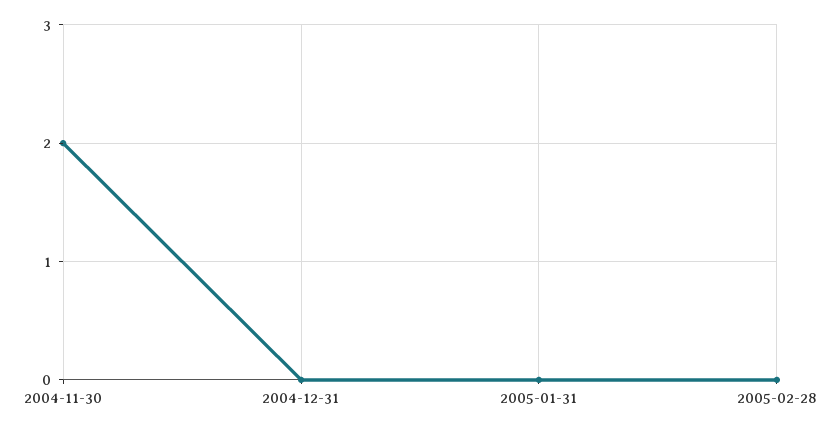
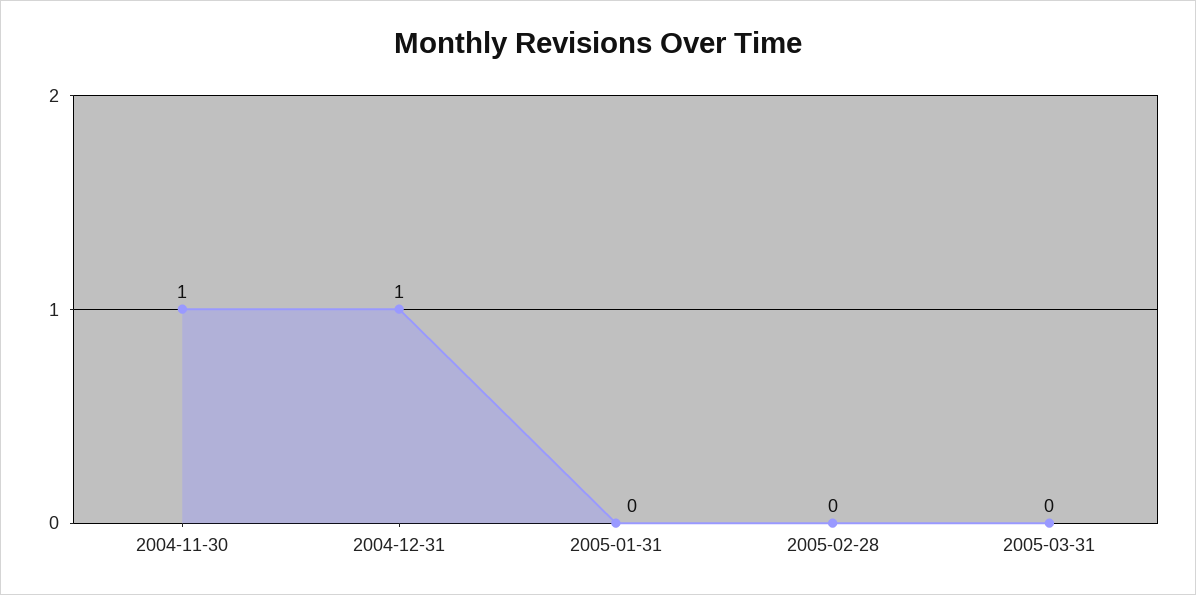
2004-11-30: 2 -> 1
2004-12-31: 0 -> 1
2005-03-31: none -> 0

